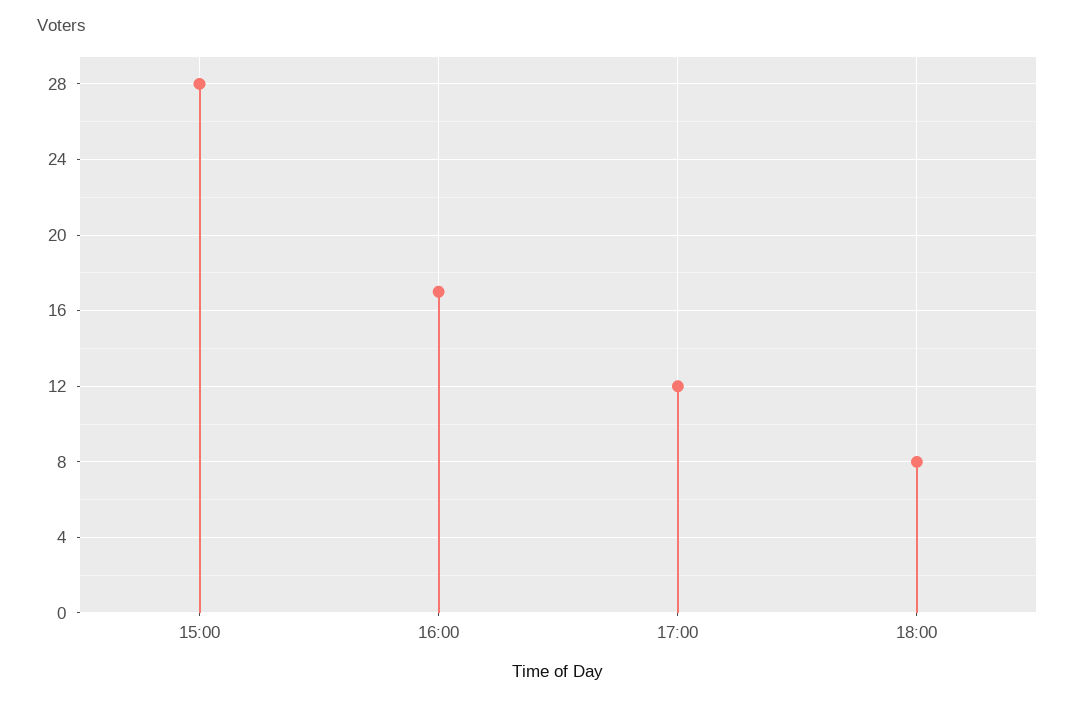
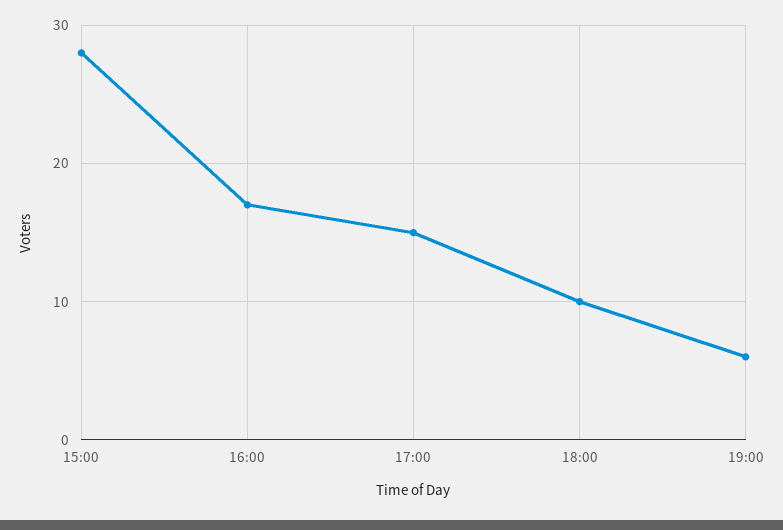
17:00: 12 -> 15
18:00: 8 -> 10
19:00: none -> 6

